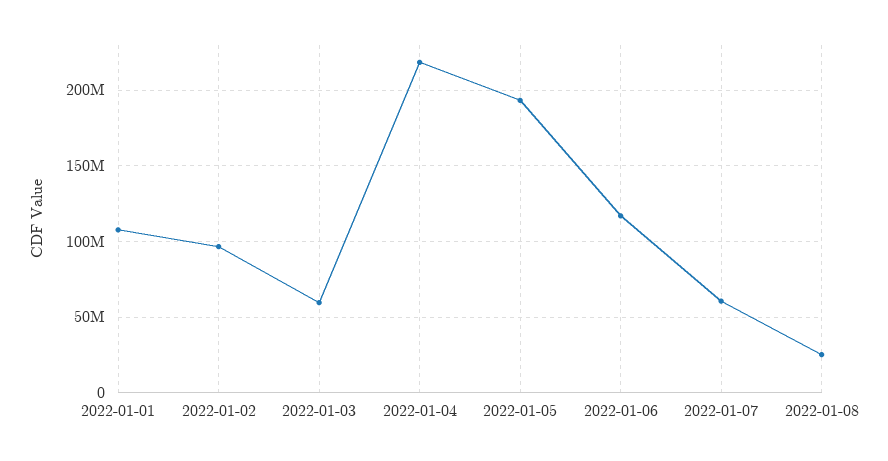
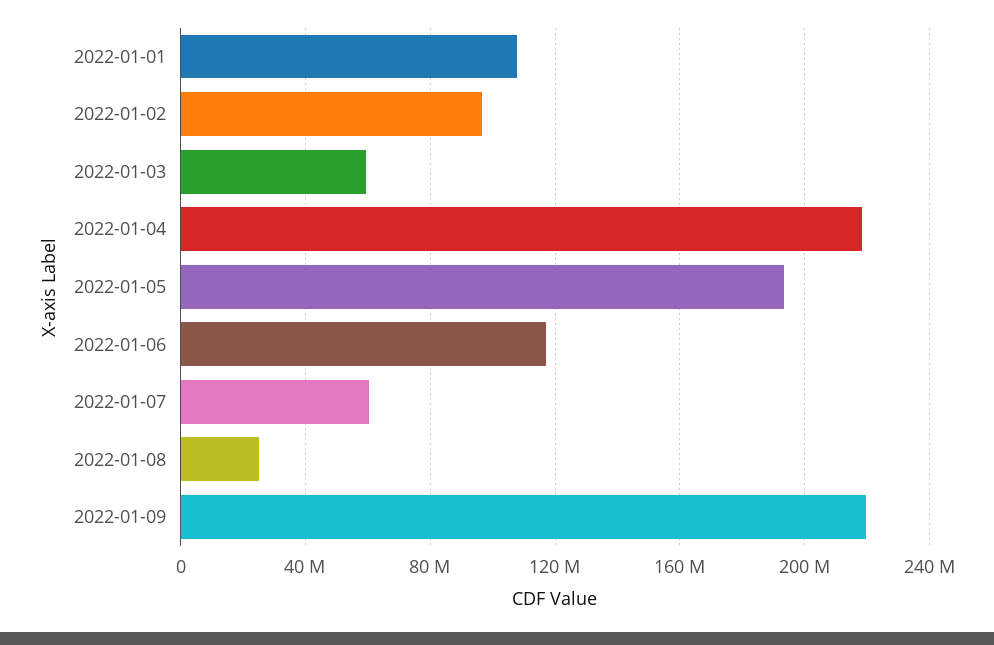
2022-01-09: none -> 220000000

